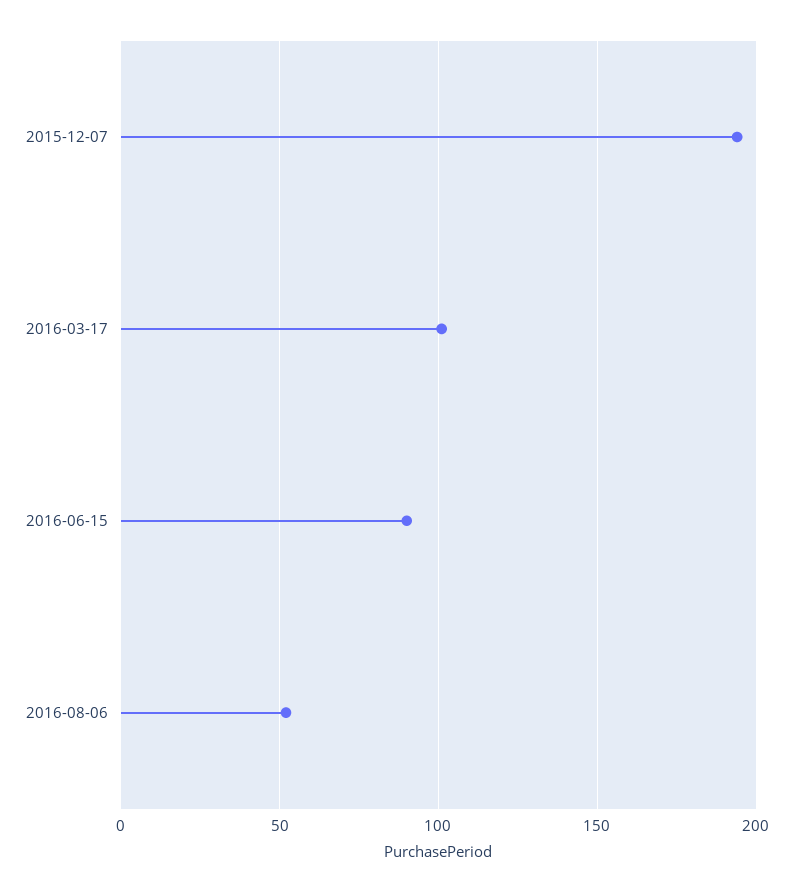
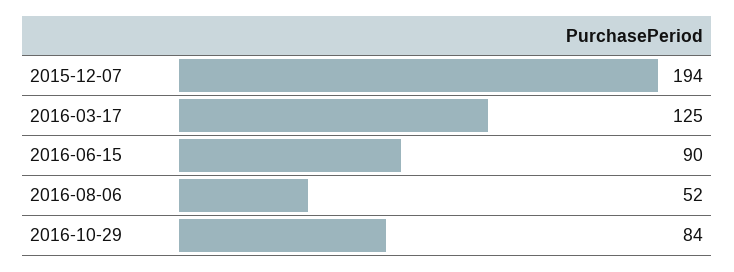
2016-03-17: 100 -> 125
2016-10-29: none -> 84

